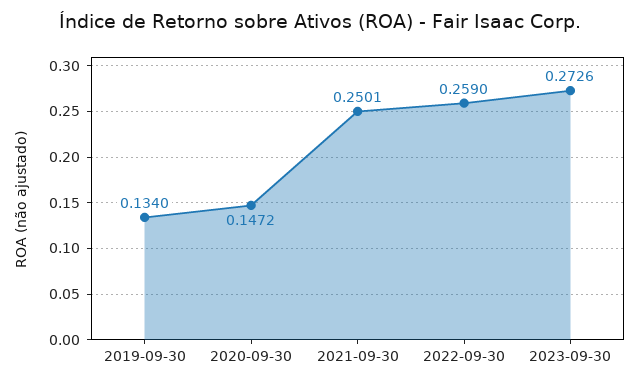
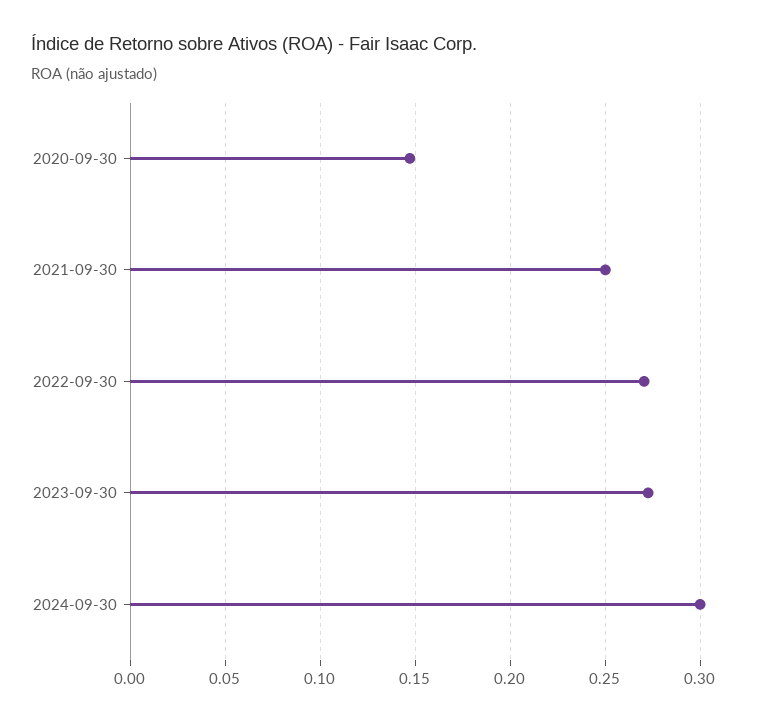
2019-09-30: 0.134 -> none
2022-09-30: 0.259 -> 0.27
2024-09-30: none -> 0.3

